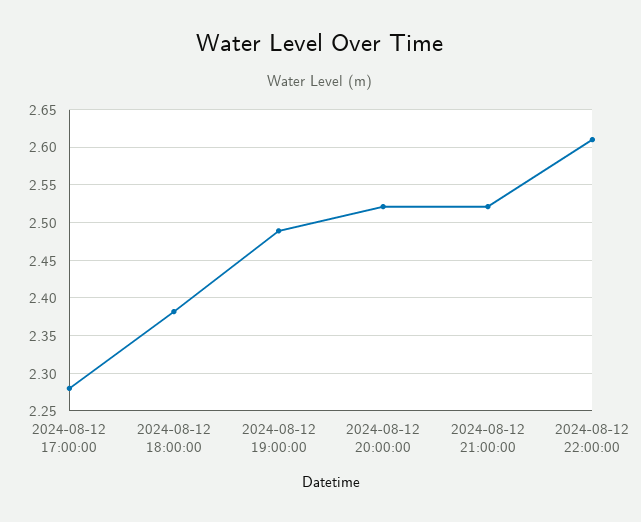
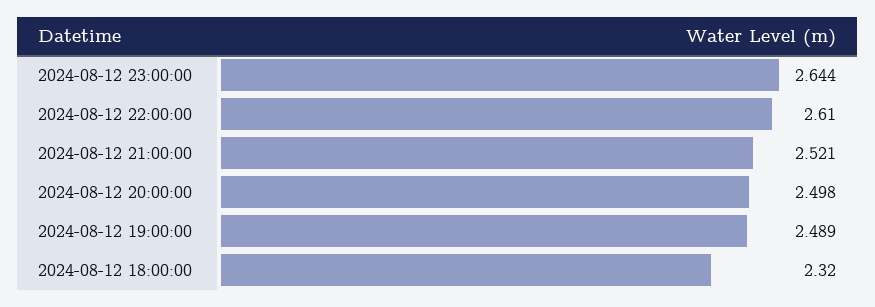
2024-08-12 17:00:00: 2.28 -> none
2024-08-12 18:00:00: 2.38 -> 2.32
2024-08-12 20:00:00: 2.52 -> 2.498
2024-08-12 23:00:00: none -> 2.644

